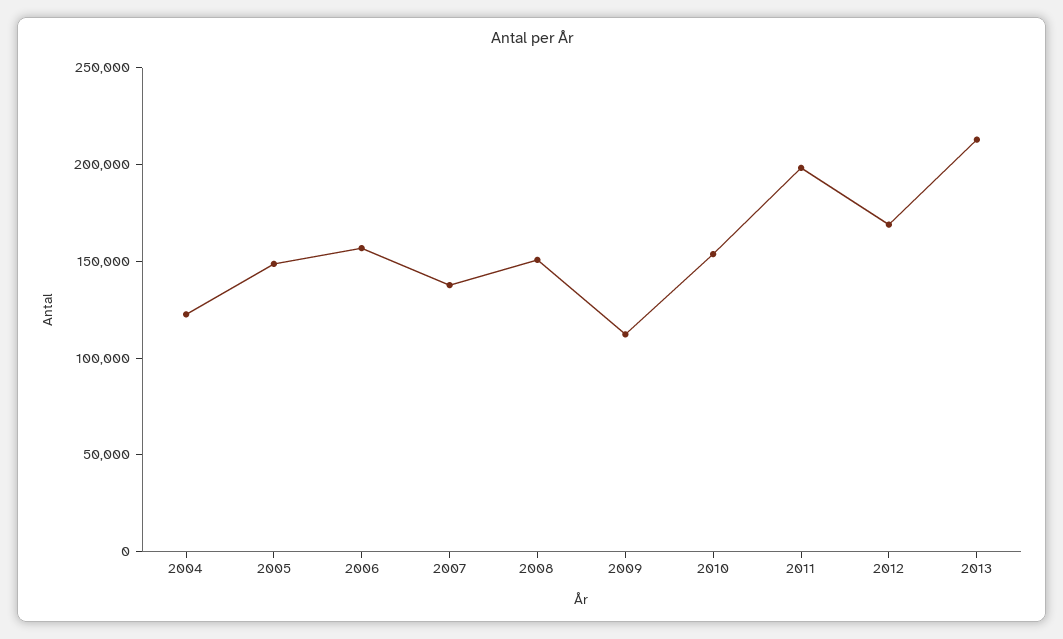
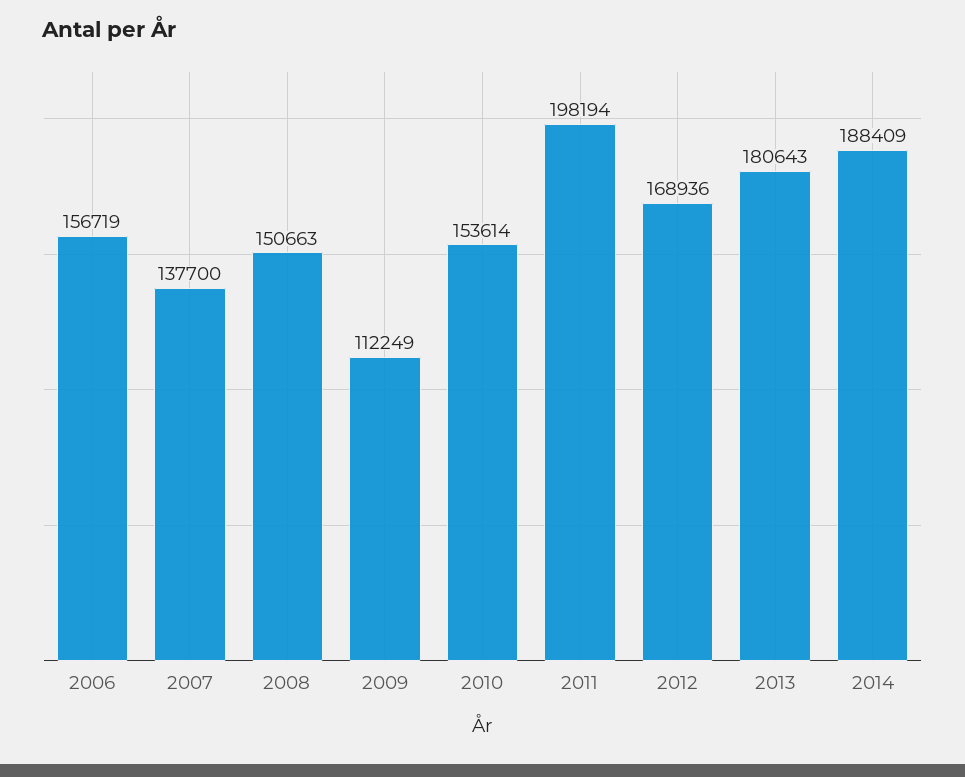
2004: 120000 -> none
2005: 150000 -> none
2013: 210000 -> 180643
2014: none -> 188409

